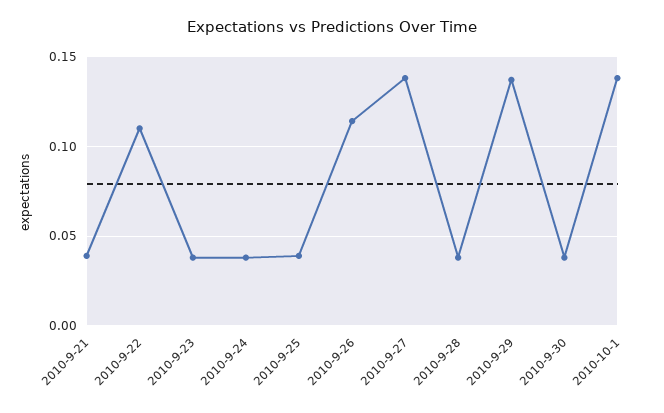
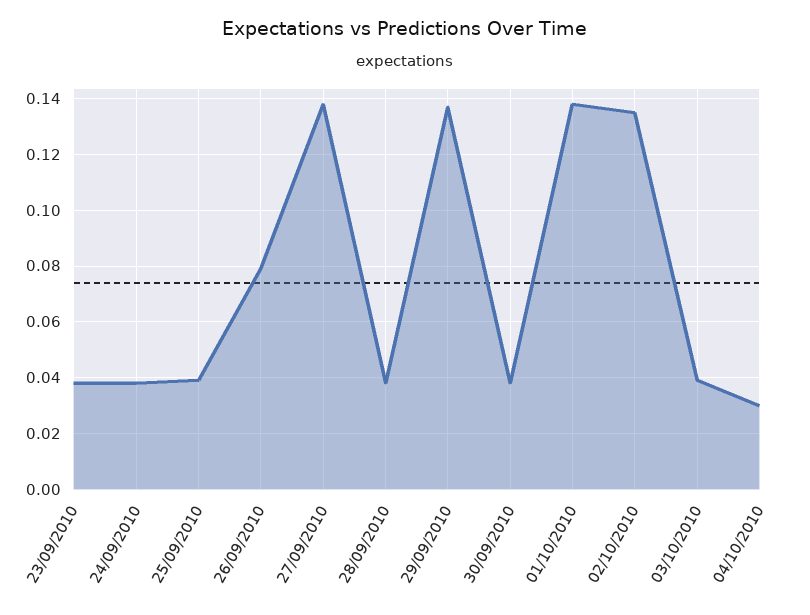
2010-9-21: 0.04 -> none
2010-9-22: 0.11 -> none
2010-9-26: 0.115 -> 0.08
02/10/2010: none -> 0.135
03/10/2010: none -> 0.04
04/10/2010: none -> 0.03

